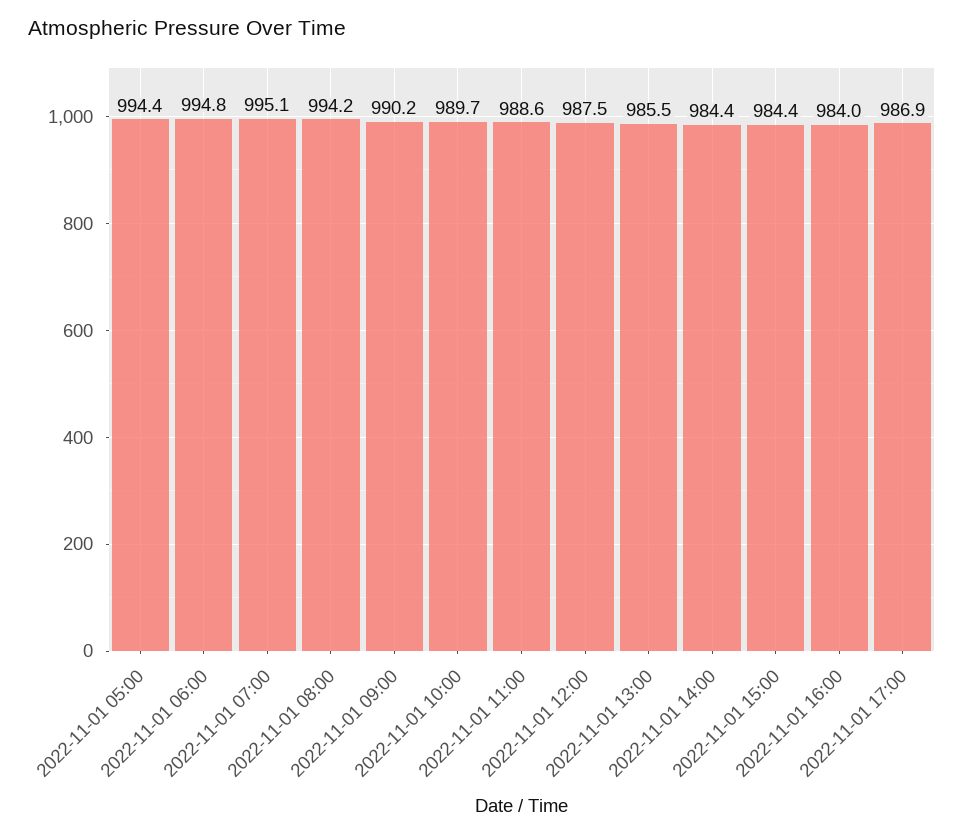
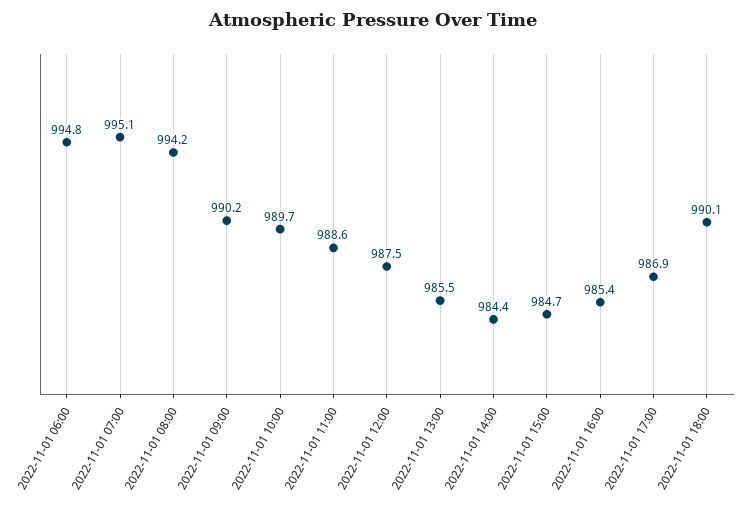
2022-11-01 05:00: 994.4 -> none
2022-11-01 15:00: 984.4 -> 984.7
2022-11-01 16:00: 984 -> 985.4
2022-11-01 18:00: none -> 990.1

